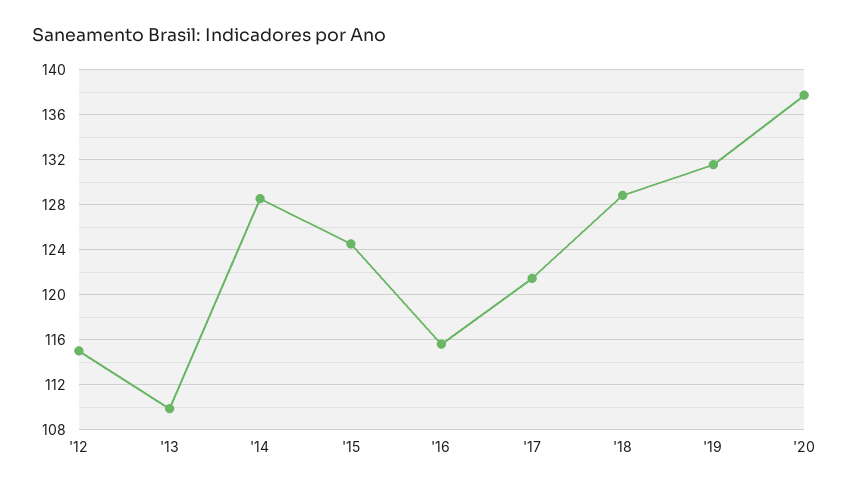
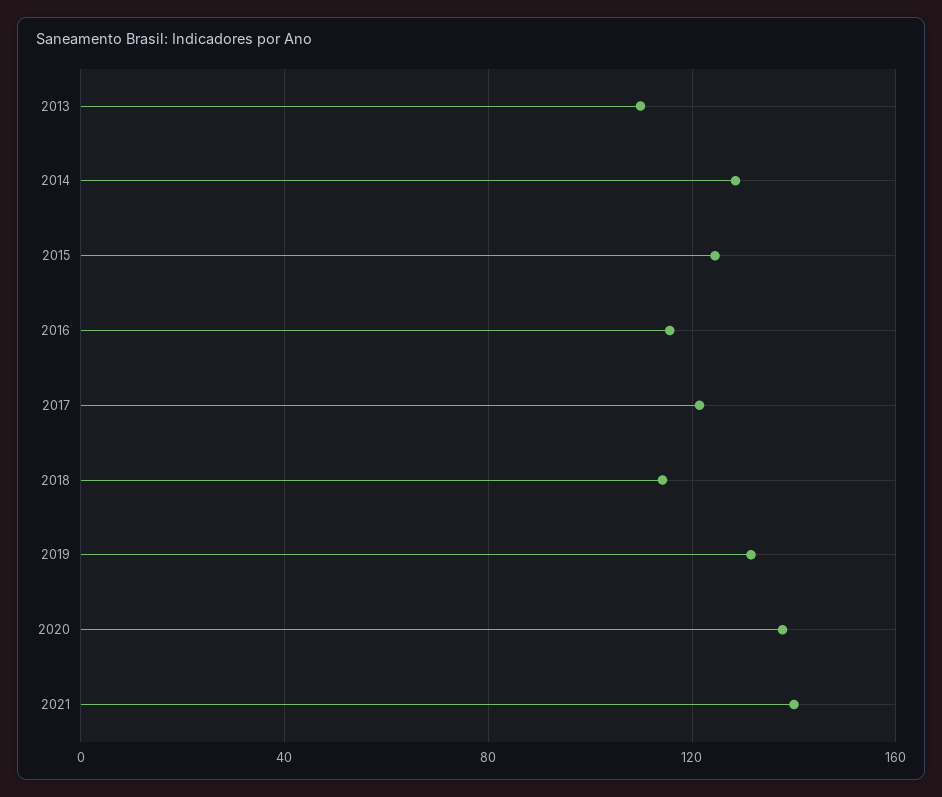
'12: 115 -> none
'18: 129 -> 115
2021: none -> 140

